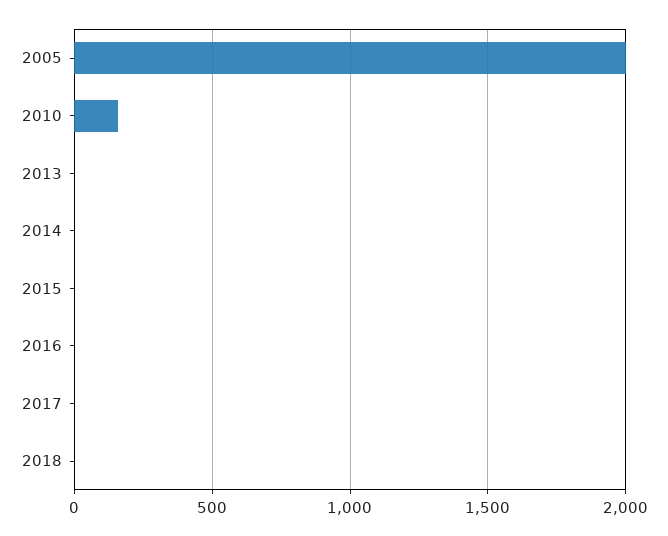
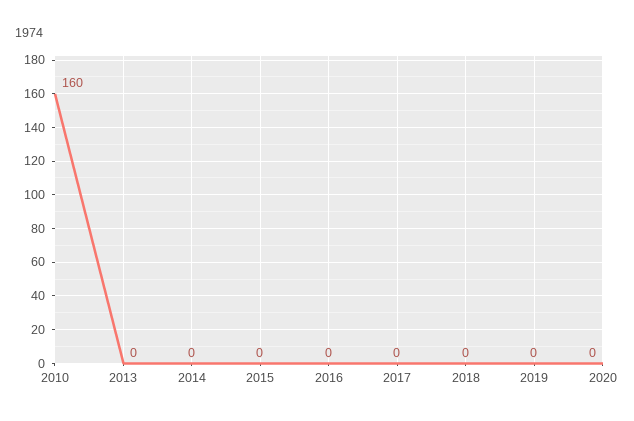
2005: 2000 -> none
2019: none -> 0
2020: none -> 0

